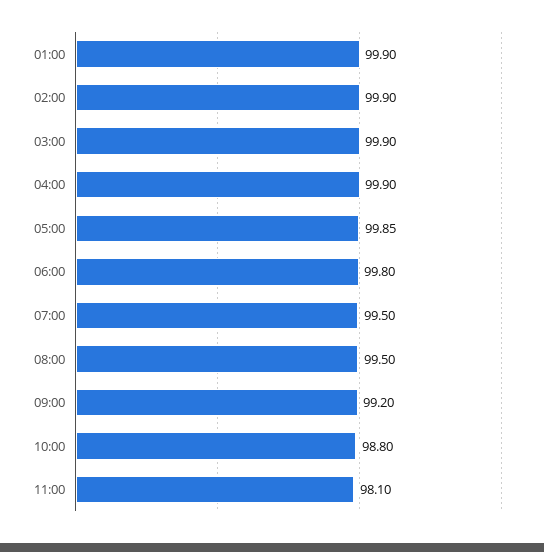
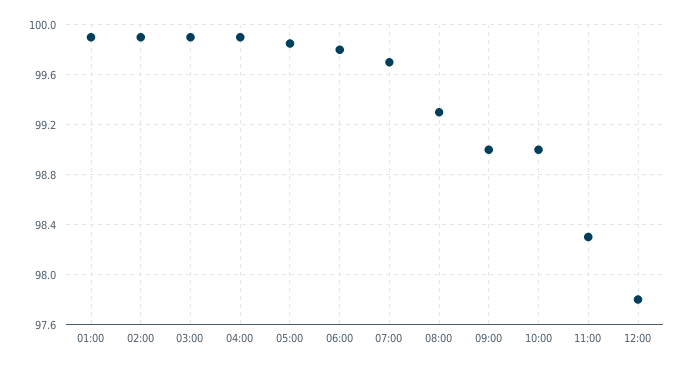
07:00: 99.5 -> 99.7
08:00: 99.5 -> 99.3
09:00: 99.2 -> 99
10:00: 98.8 -> 99
11:00: 98.1 -> 98.3
12:00: none -> 97.8

